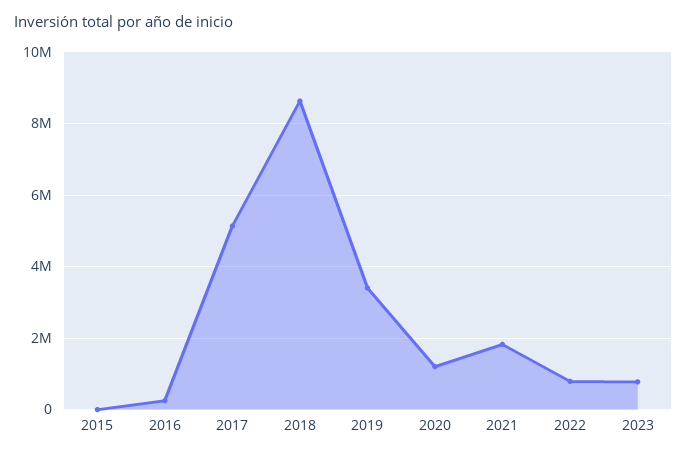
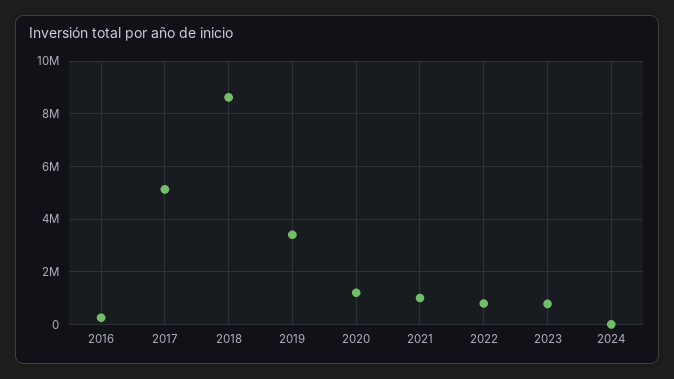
2015: 0 -> none
2021: 1800000 -> 1000000
2024: none -> 0

